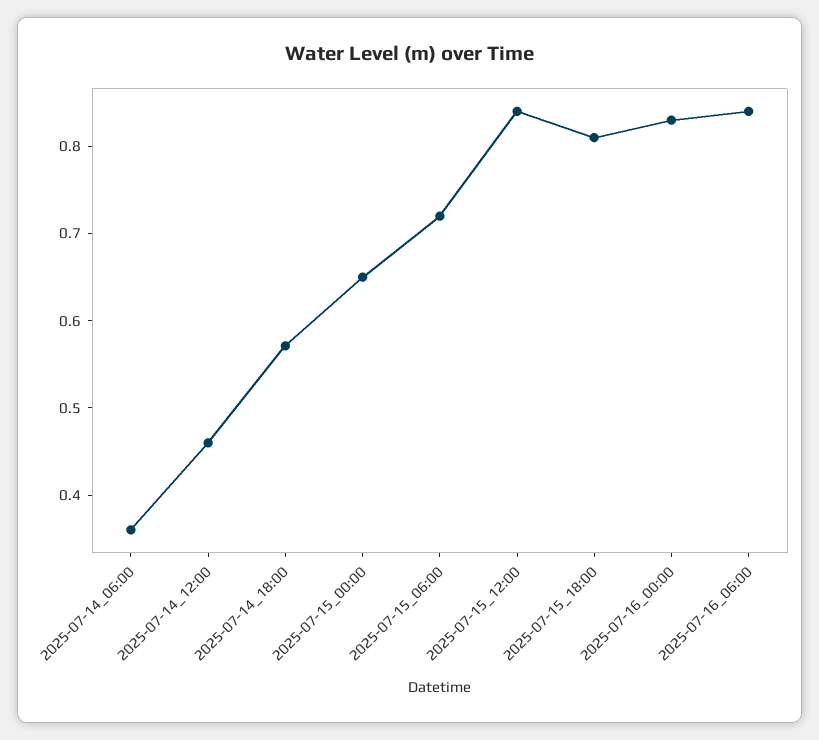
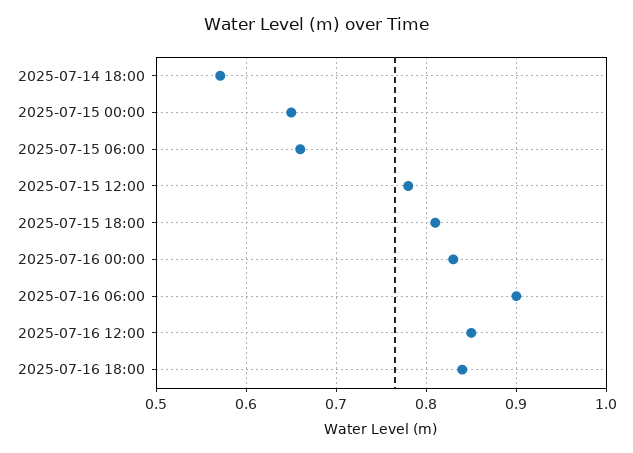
2025-07-14_06:00: 0.36 -> none
2025-07-14_12:00: 0.46 -> none
2025-07-15_06:00: 0.72 -> 0.66
2025-07-15_12:00: 0.84 -> 0.78
2025-07-16_06:00: 0.84 -> 0.9
2025-07-16 12:00: none -> 0.85
2025-07-16 18:00: none -> 0.84

